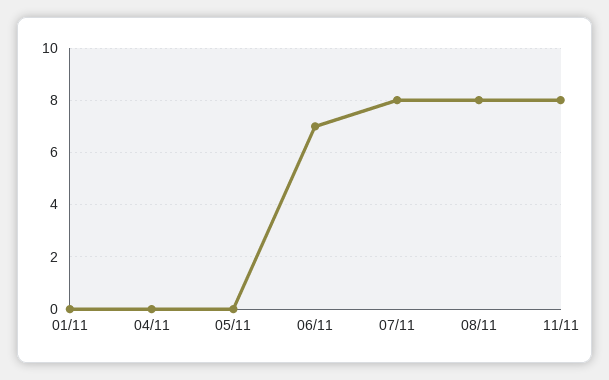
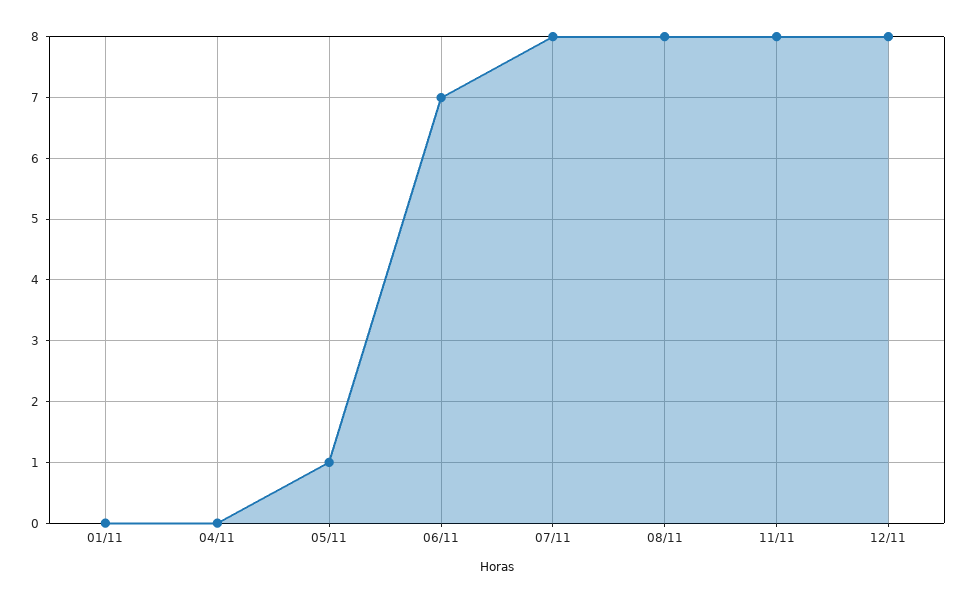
05/11: 0 -> 1
12/11: none -> 8

